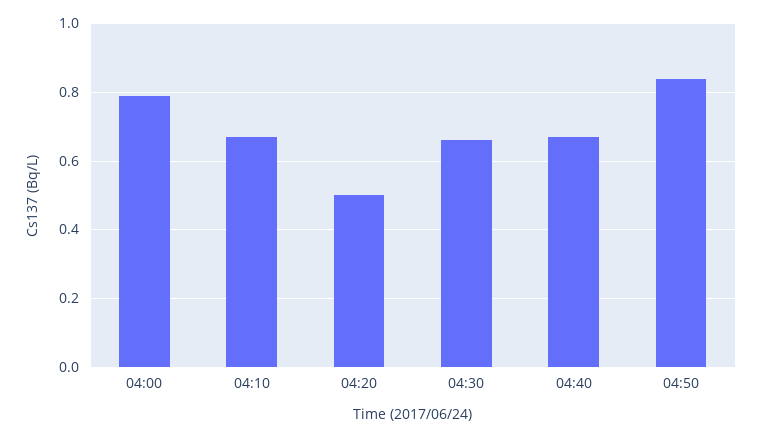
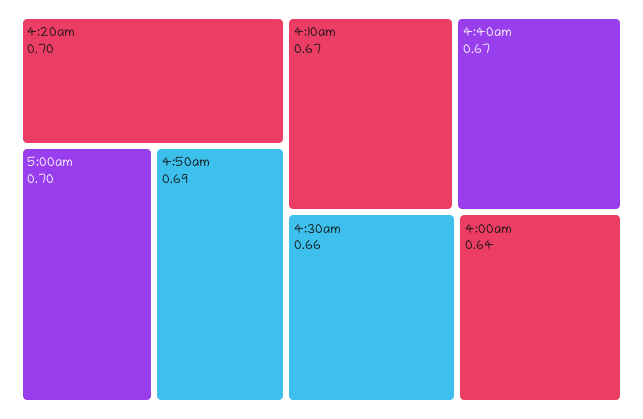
04:00: 0.8 -> 0.64
04:20: 0.5 -> 0.7
04:50: 0.85 -> 0.69
5:00am: none -> 0.7

